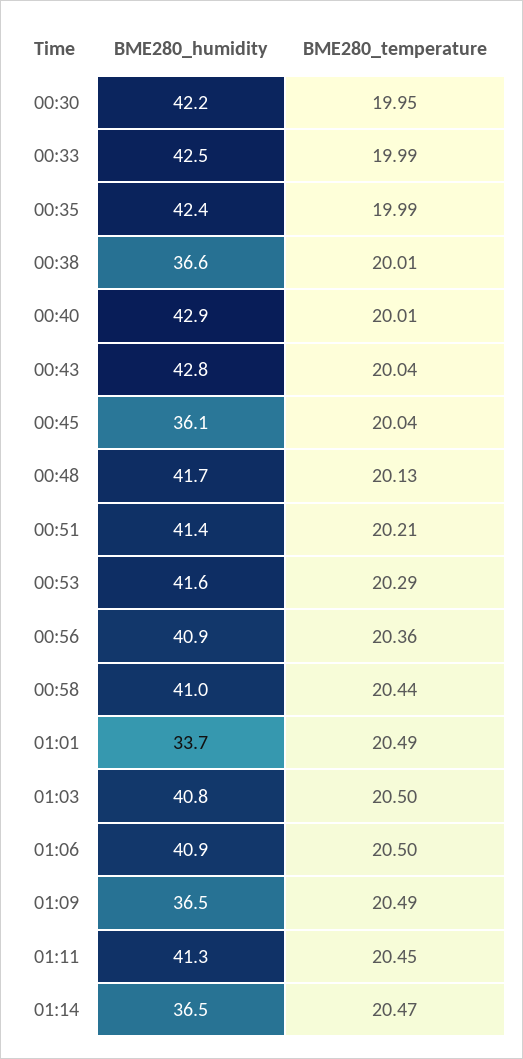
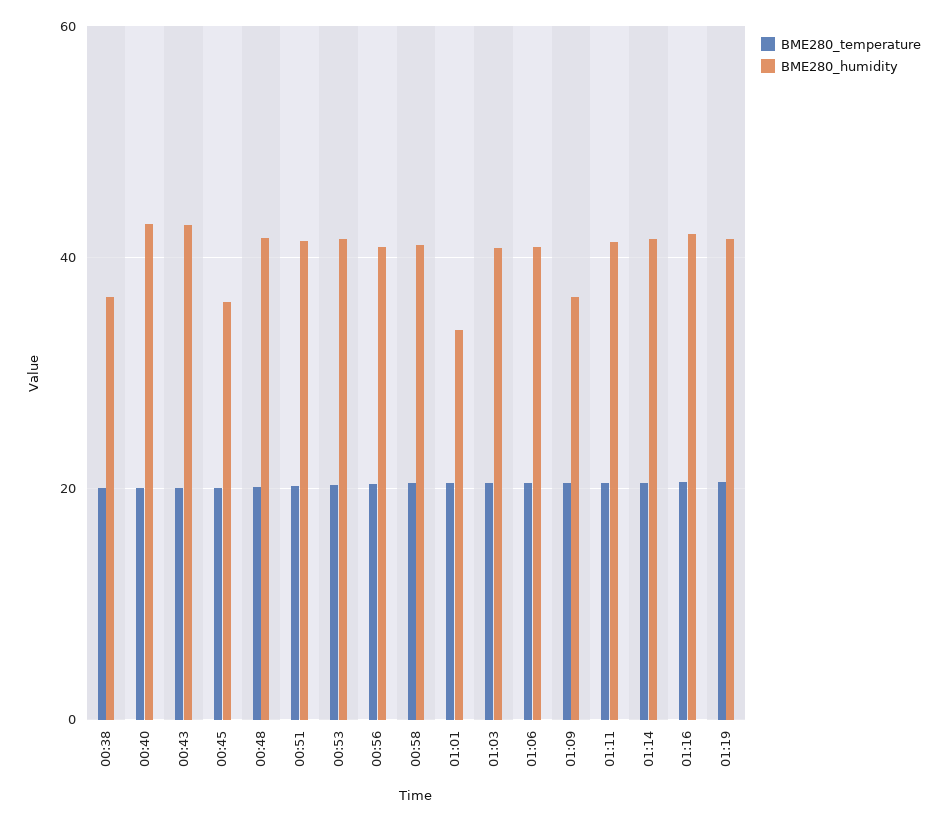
BME280_humidity, 00:30: 42.2 -> none
BME280_temperature, 00:30: 19.95 -> none
BME280_humidity, 00:33: 42.5 -> none
BME280_temperature, 00:33: 19.99 -> none
BME280_humidity, 00:35: 42.4 -> none
BME280_temperature, 00:35: 19.99 -> none
BME280_humidity, 01:14: 36.5 -> 42
BME280_temperature, 01:16: none -> 20
BME280_humidity, 01:16: none -> 42
BME280_temperature, 01:19: none -> 20
BME280_humidity, 01:19: none -> 42

